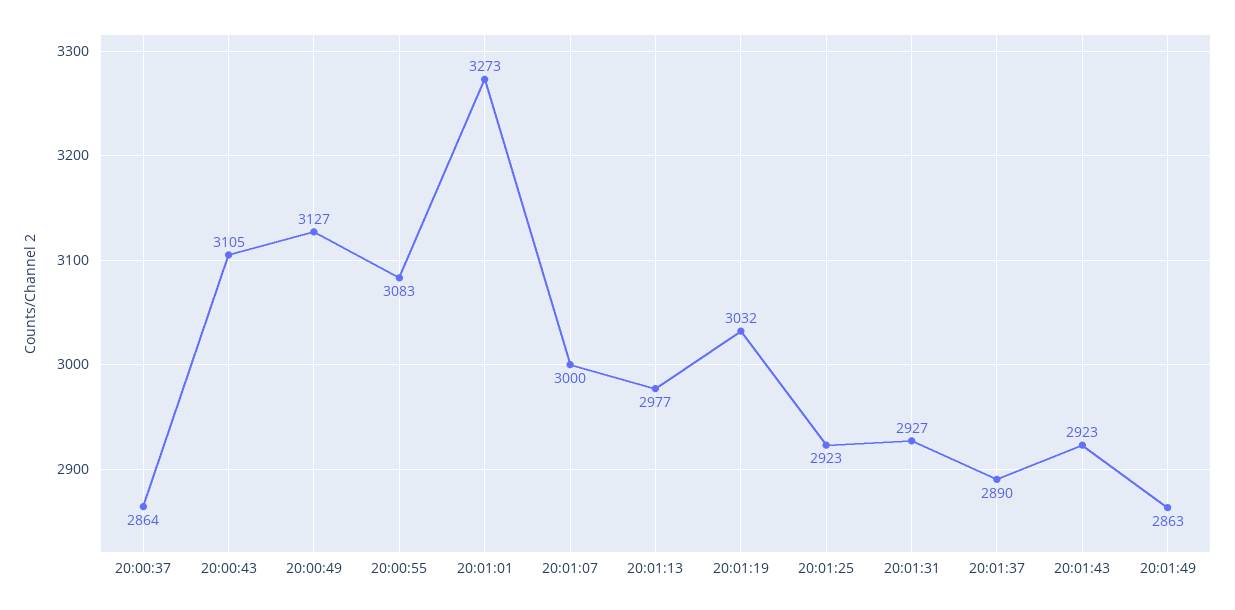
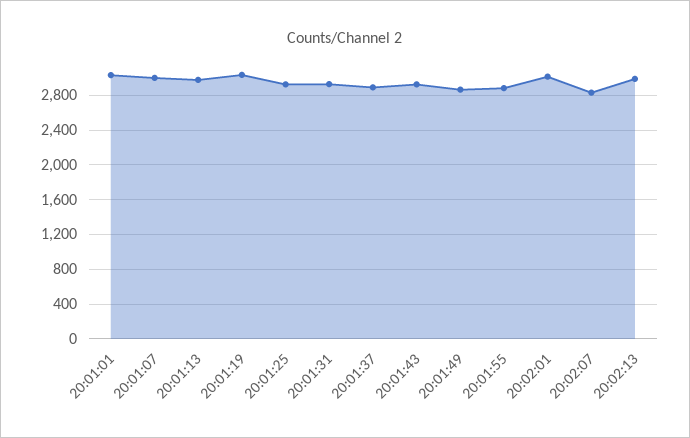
20:00:37: 2864 -> none
20:00:43: 3105 -> none
20:00:49: 3127 -> none
20:00:55: 3083 -> none
20:01:01: 3273 -> 3000
20:01:55: none -> 2900
20:02:01: none -> 3000
20:02:07: none -> 2800
20:02:13: none -> 3000

